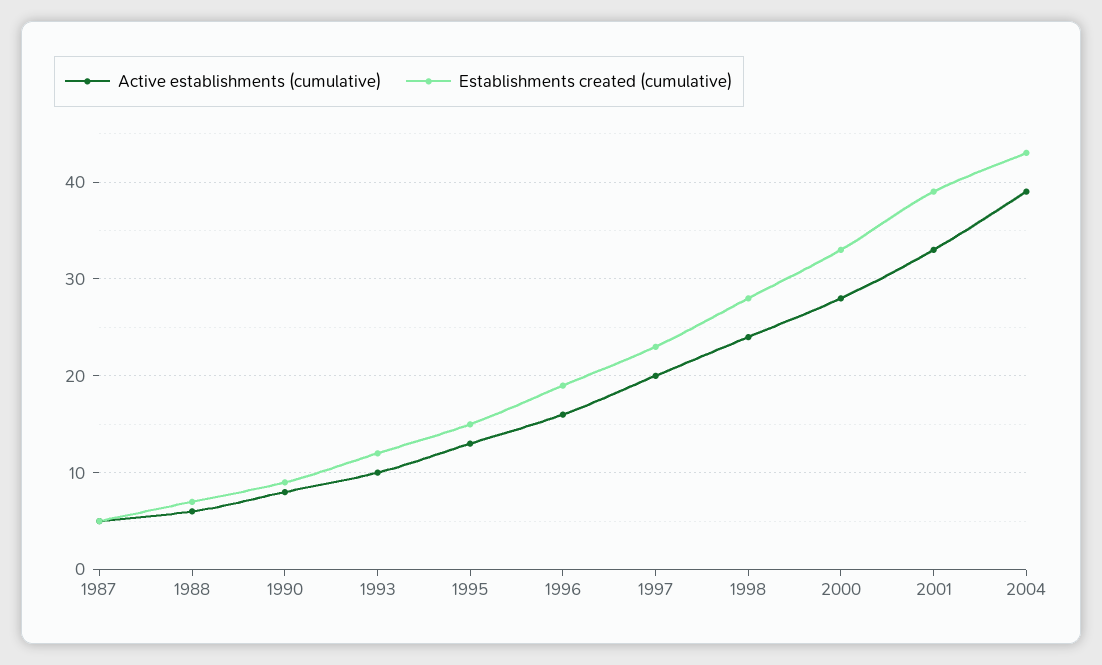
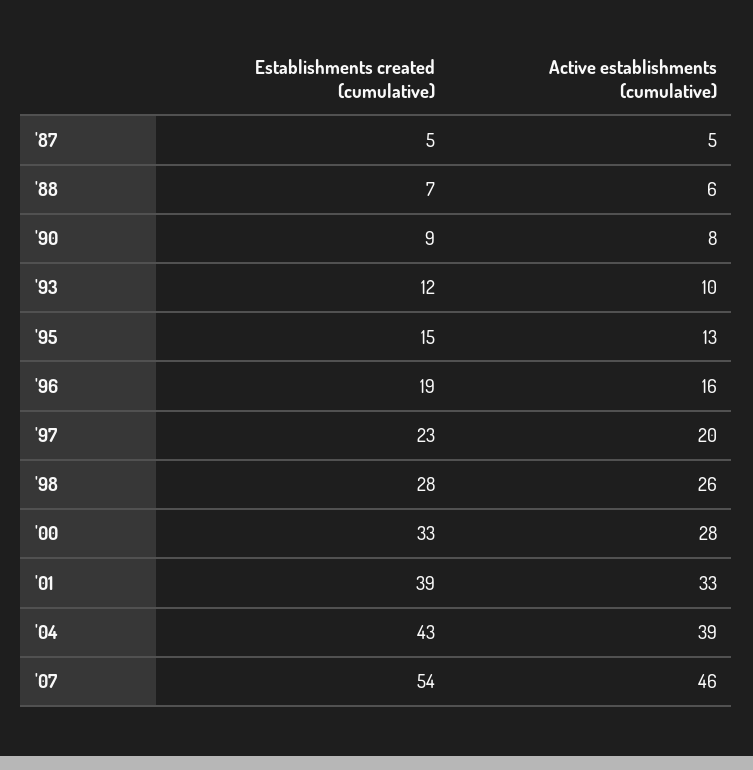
Active establishments (cumulative), 1998: 24 -> 26
Establishments created (cumulative), '07: none -> 54
Active establishments (cumulative), '07: none -> 46

